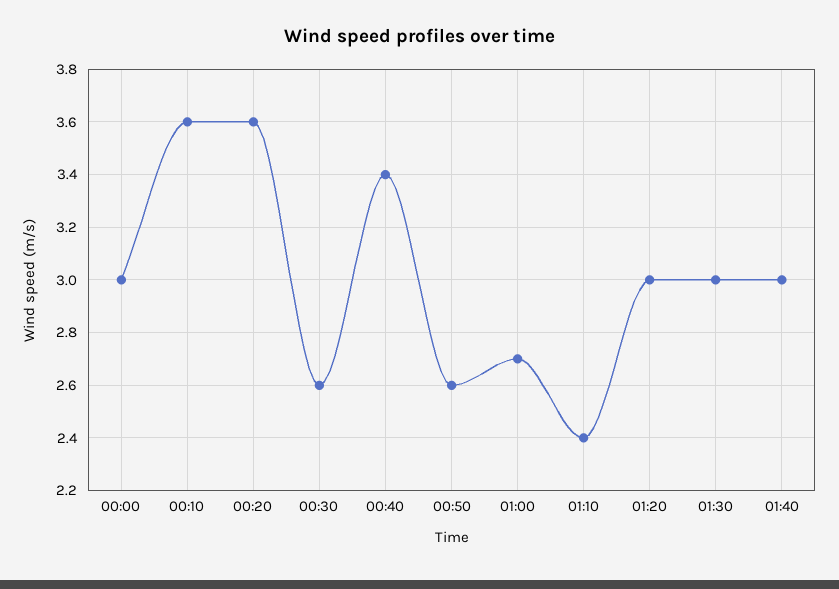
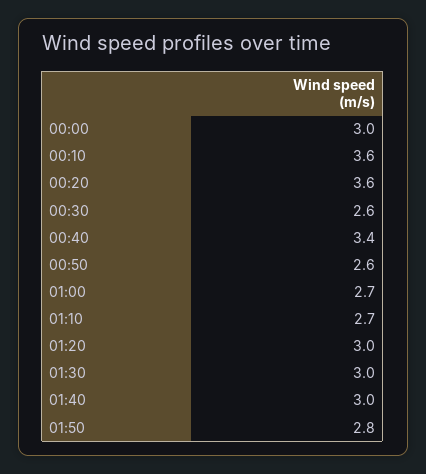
01:10: 2.4 -> 2.7
01:50: none -> 2.8

